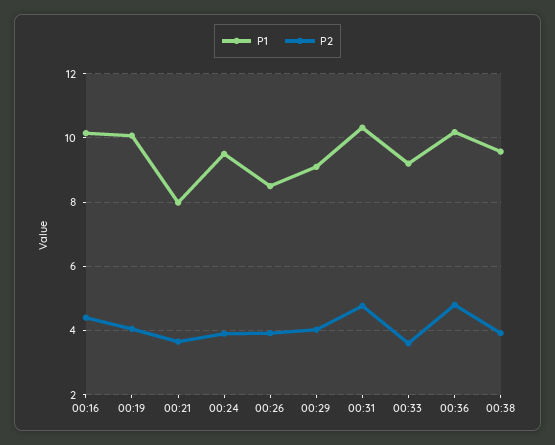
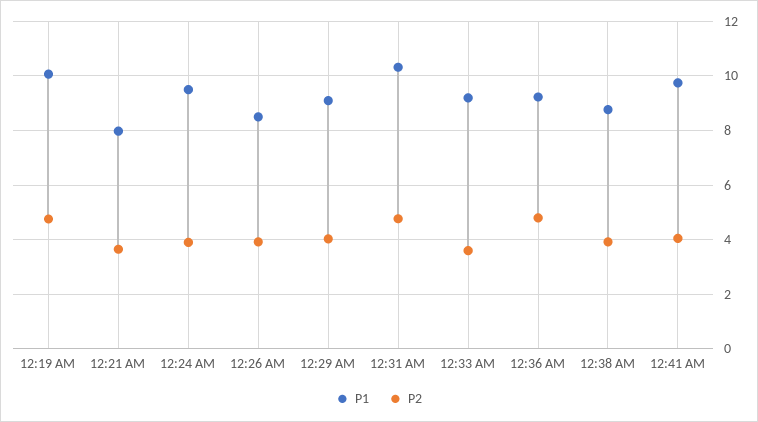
P1, 00:16: 10.2 -> none
P2, 00:16: 4.4 -> none
P2, 00:19: 4 -> 4.75
P1, 00:36: 10.2 -> 9.25
P1, 00:38: 9.6 -> 8.75
P1, 12:41 AM: none -> 9.75
P2, 12:41 AM: none -> 4

